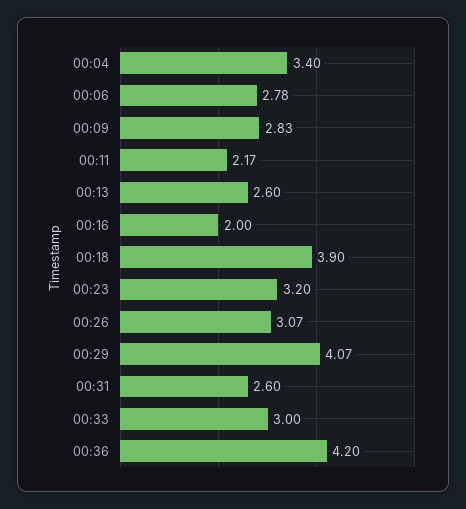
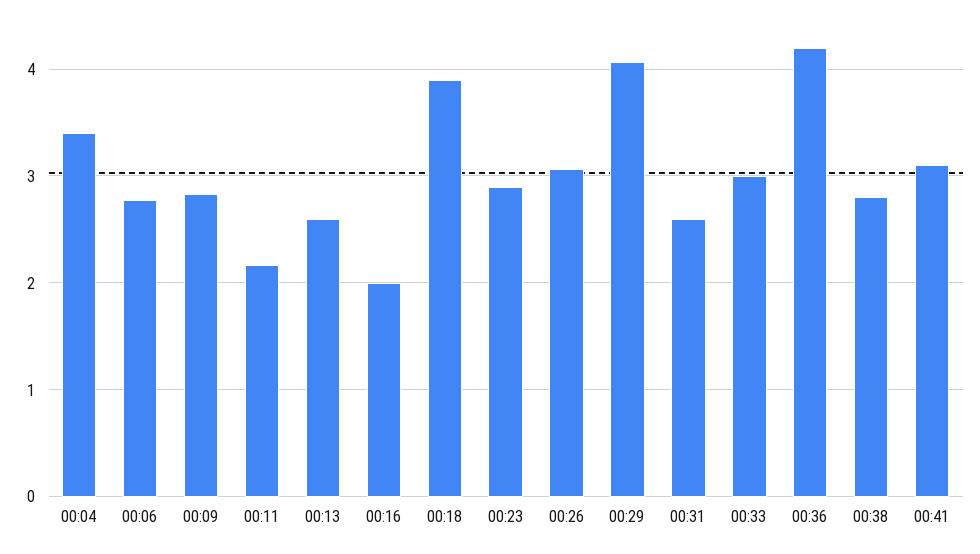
00:23: 3.2 -> 2.9
00:38: none -> 2.8
00:41: none -> 3.1

